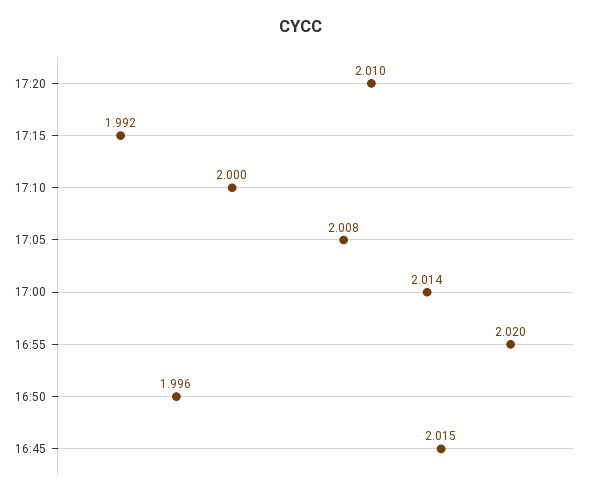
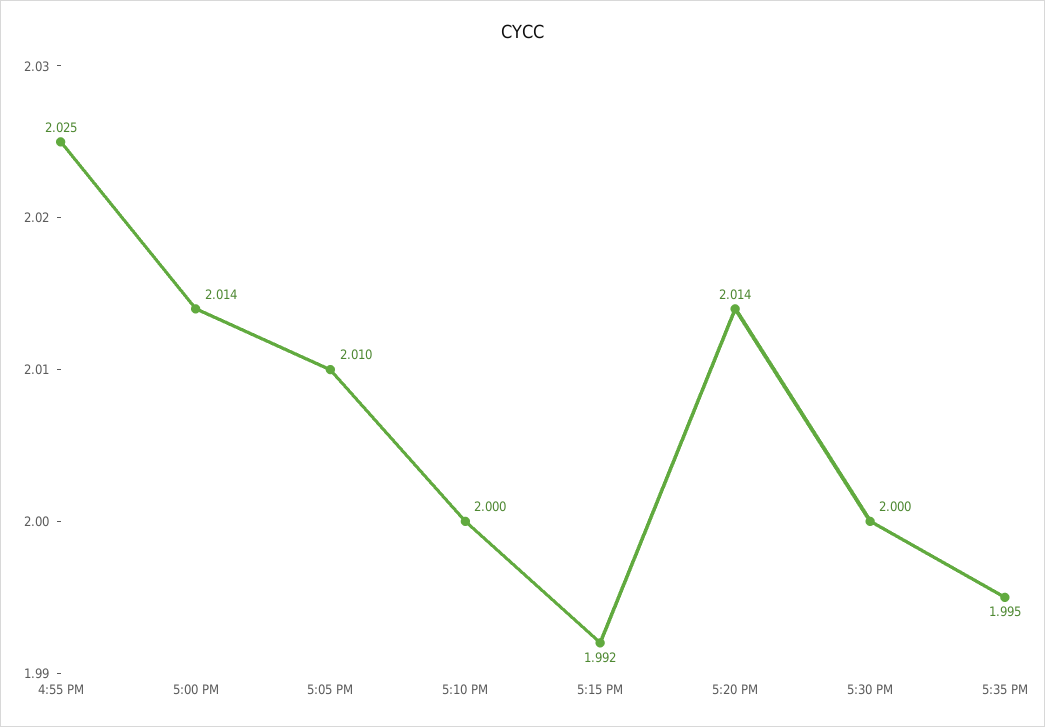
17:20: 2.01 -> 2.014
17:05: 2.008 -> 2.01
16:55: 2.02 -> 2.025
16:50: 1.996 -> none
16:45: 2.015 -> none
5:30 PM: none -> 2
5:35 PM: none -> 1.995

